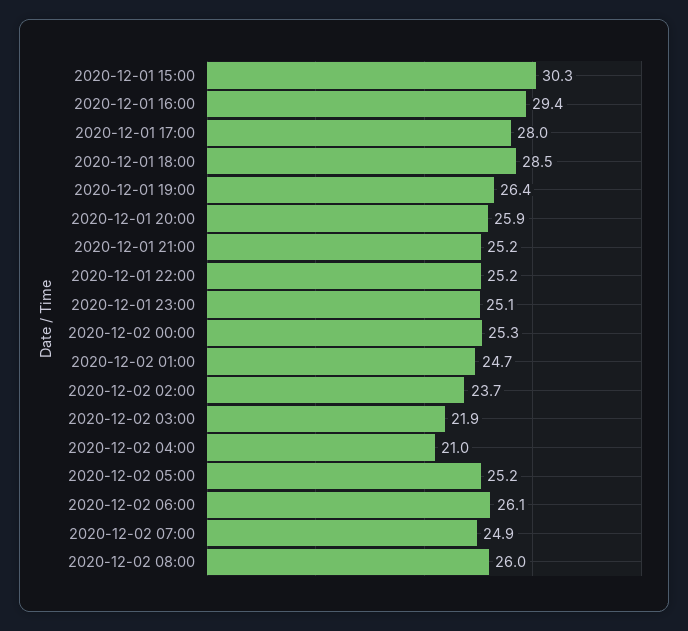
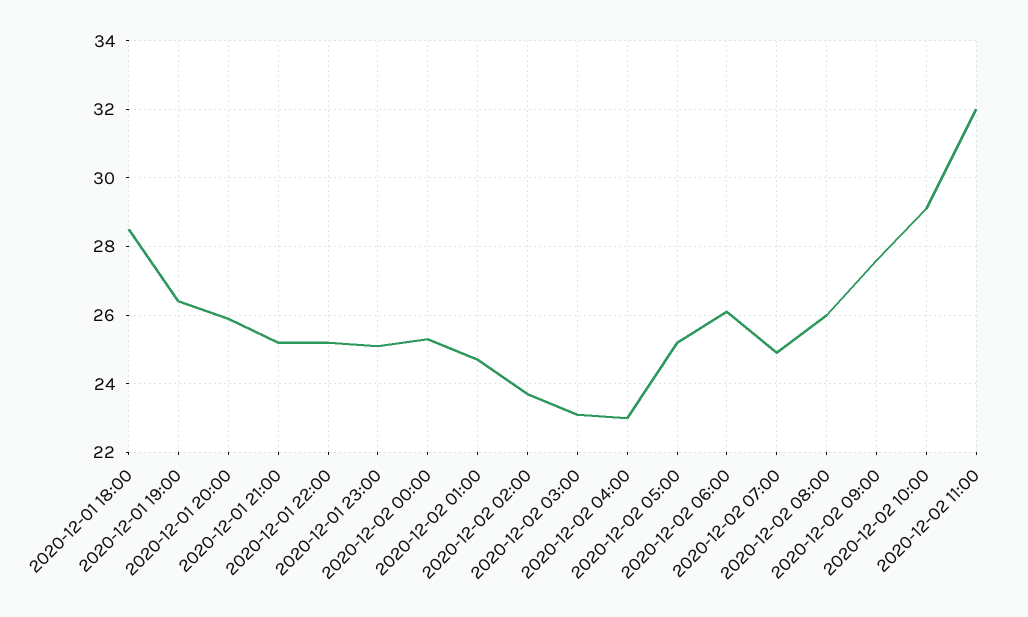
2020-12-01 15:00: 30.3 -> none
2020-12-01 16:00: 29.4 -> none
2020-12-01 17:00: 28 -> none
2020-12-02 03:00: 21.9 -> 23
2020-12-02 04:00: 21 -> 23
2020-12-02 09:00: none -> 27.5
2020-12-02 10:00: none -> 29
2020-12-02 11:00: none -> 32

